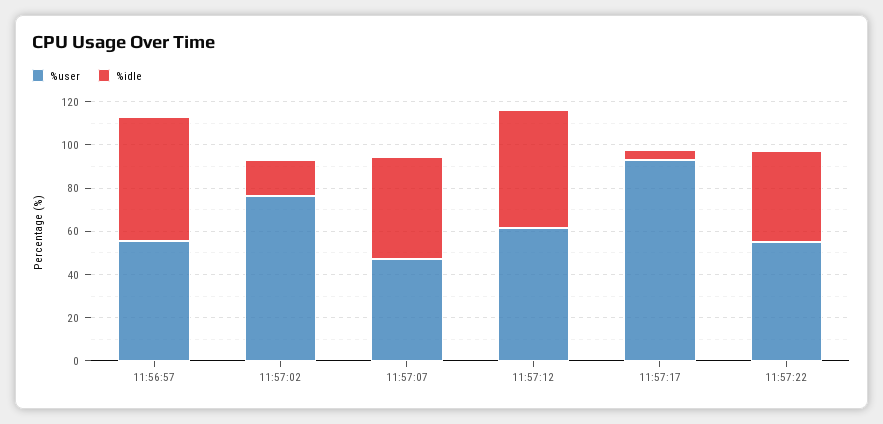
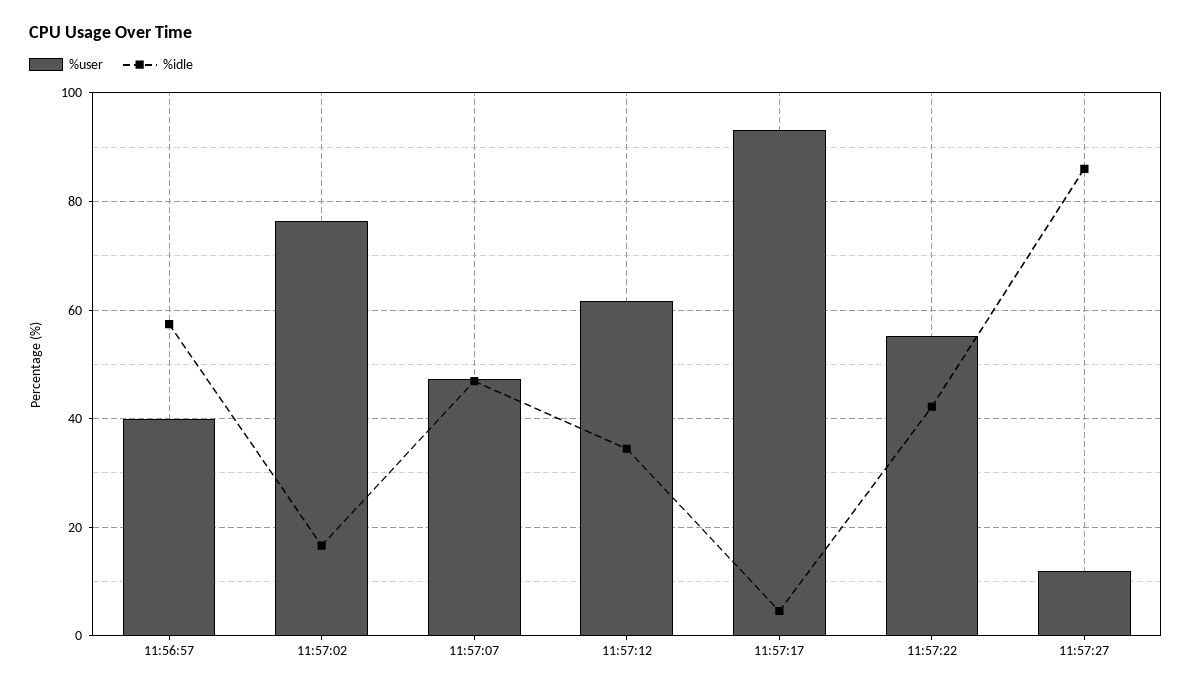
%user, 11:56:57: 55 -> 40
%idle, 11:57:12: 55 -> 34
%user, 11:57:27: none -> 12
%idle, 11:57:27: none -> 86

